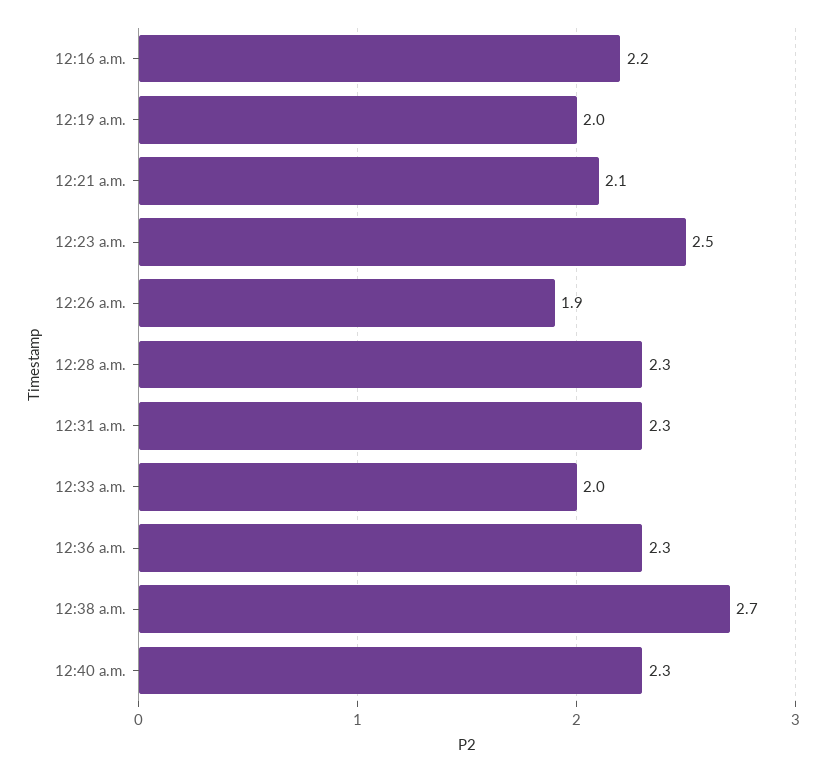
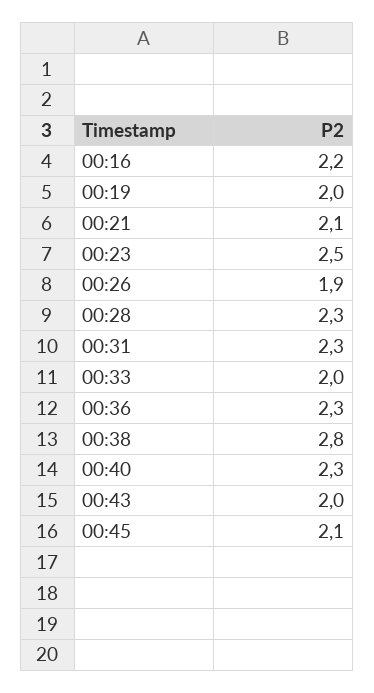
12:38 a.m.: 2.7 -> 2.8
00:43: none -> 2
00:45: none -> 2.1

